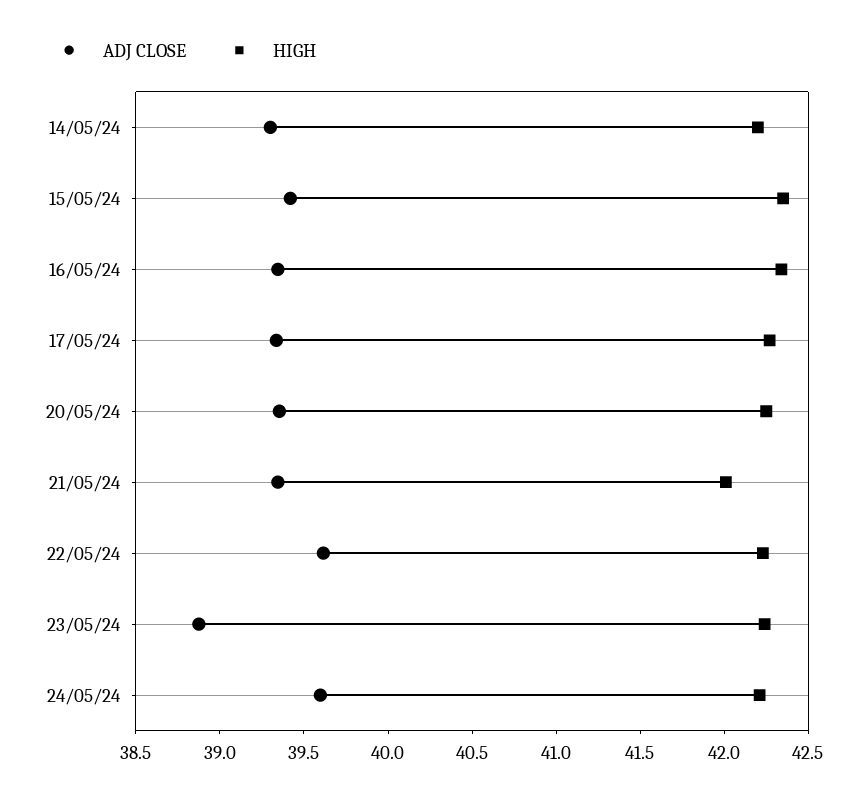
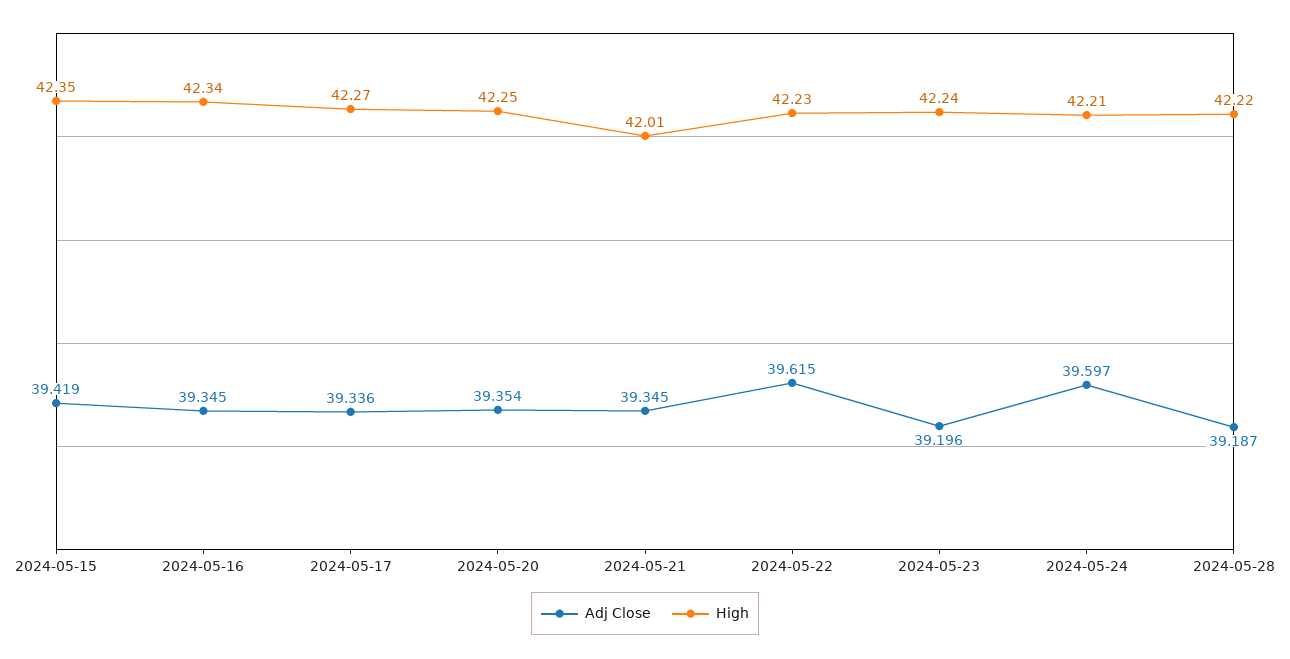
ADJ CLOSE, 14/05/24: 39.3 -> none
HIGH, 14/05/24: 42.2 -> none
ADJ CLOSE, 23/05/24: 38.9 -> 39.196
ADJ CLOSE, 2024-05-28: none -> 39.187
HIGH, 2024-05-28: none -> 42.22

